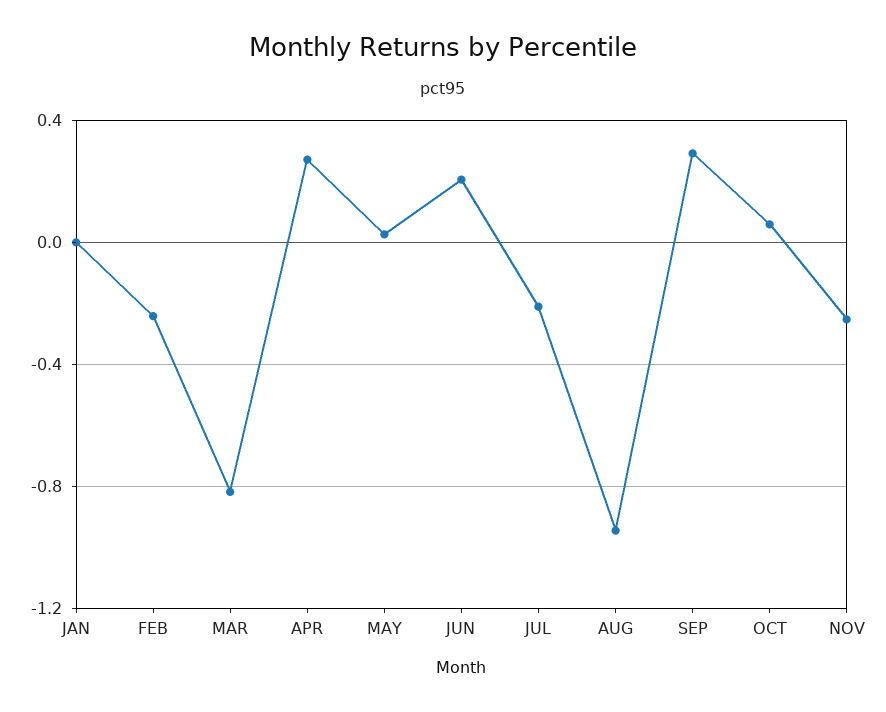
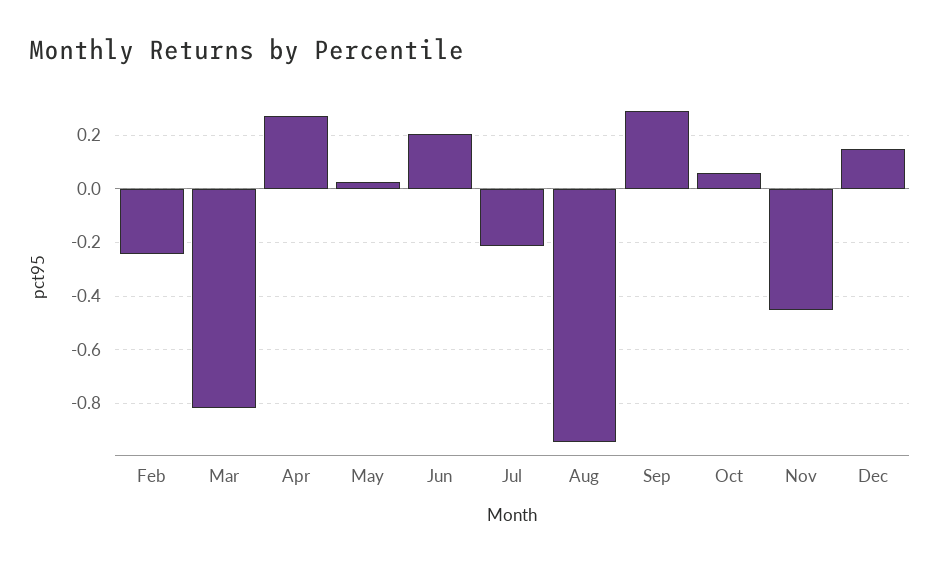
JAN: 0 -> none
NOV: -0.25 -> -0.45
Dec: none -> 0.15

